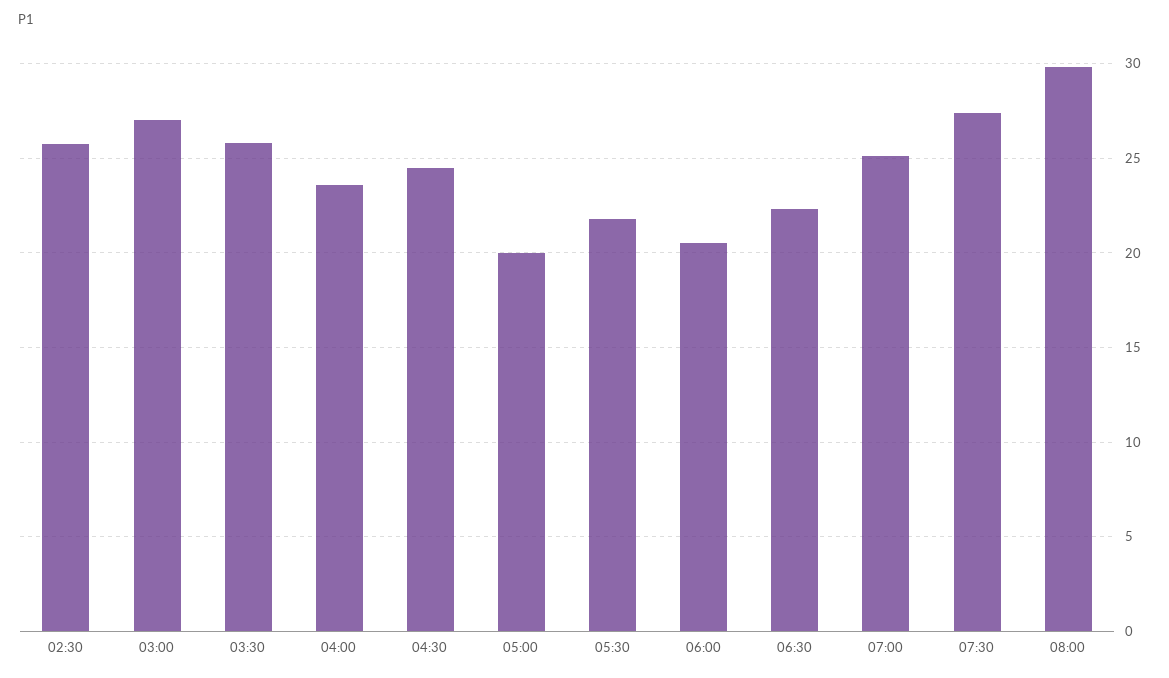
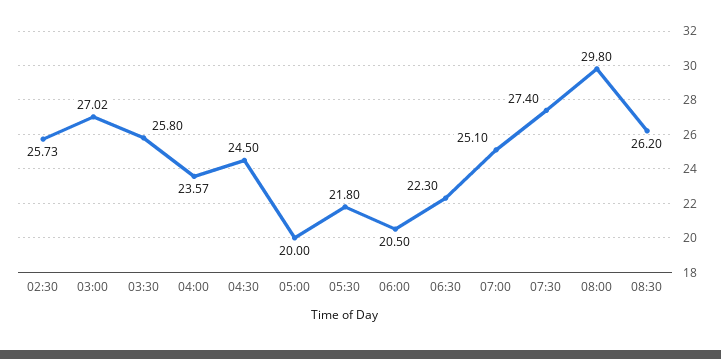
08:30: none -> 26.2

